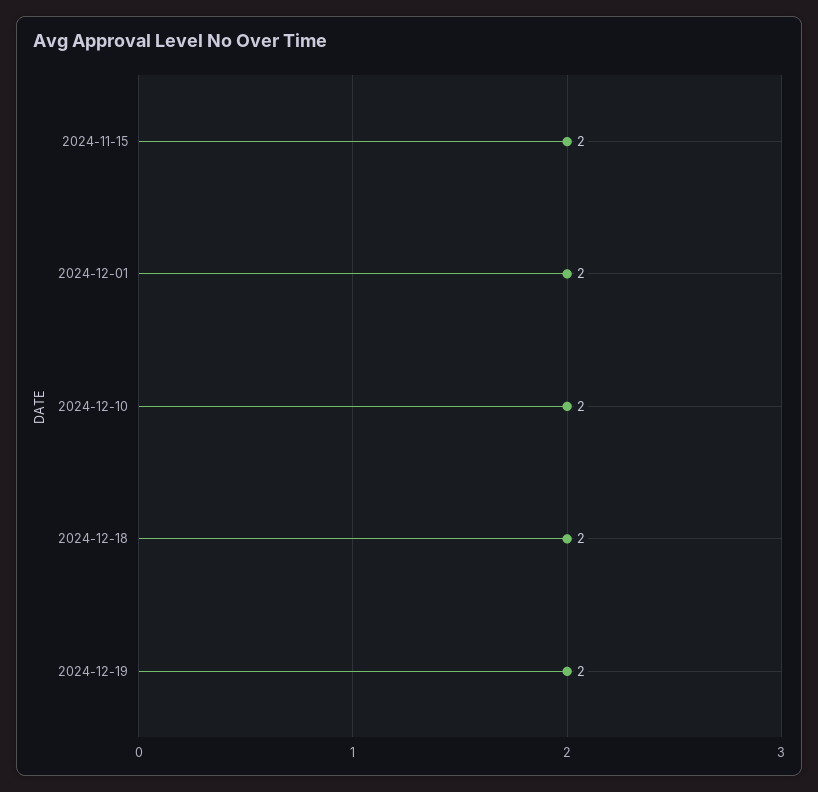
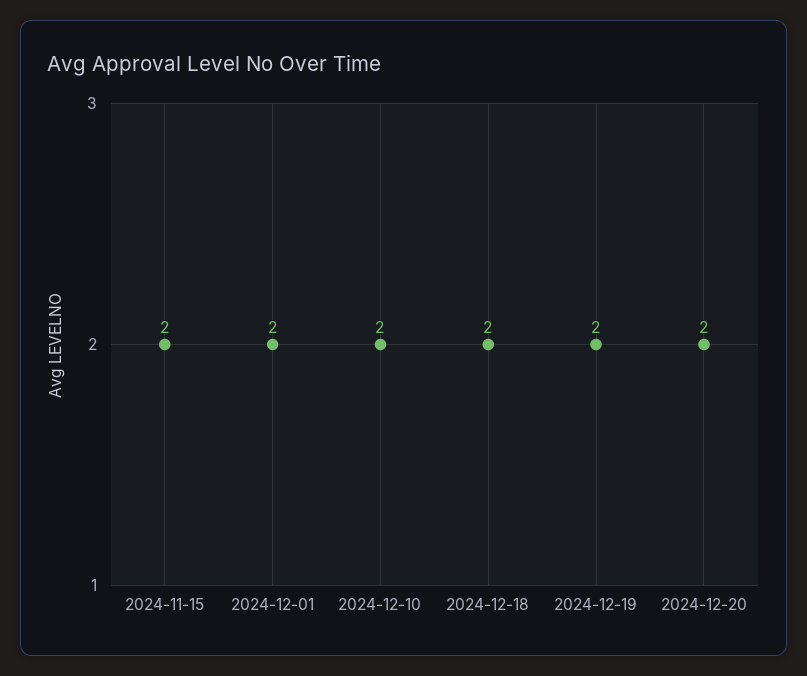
2024-12-20: none -> 2

